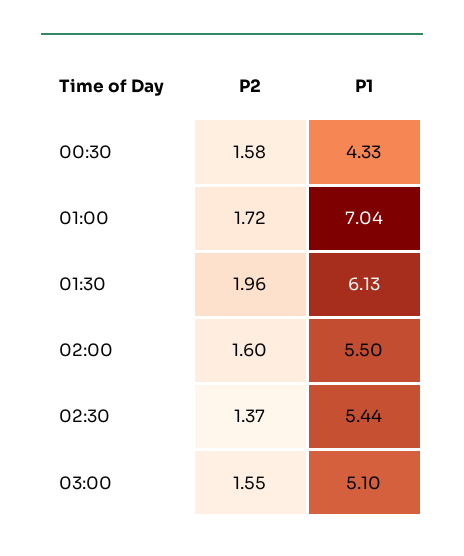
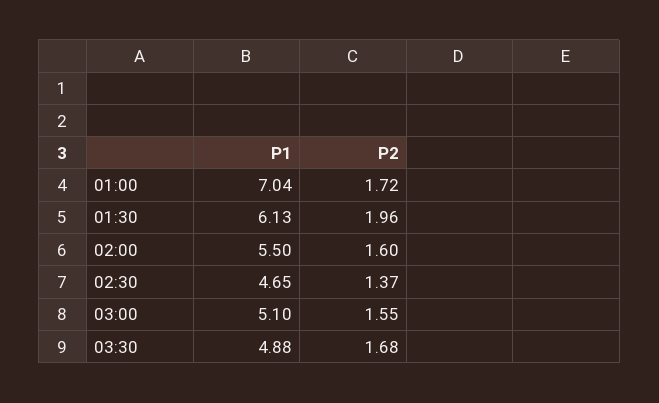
P2, 00:30: 1.58 -> none
P1, 00:30: 4.33 -> none
P1, 02:30: 5.44 -> 4.65
P1, 03:30: none -> 4.88
P2, 03:30: none -> 1.68

